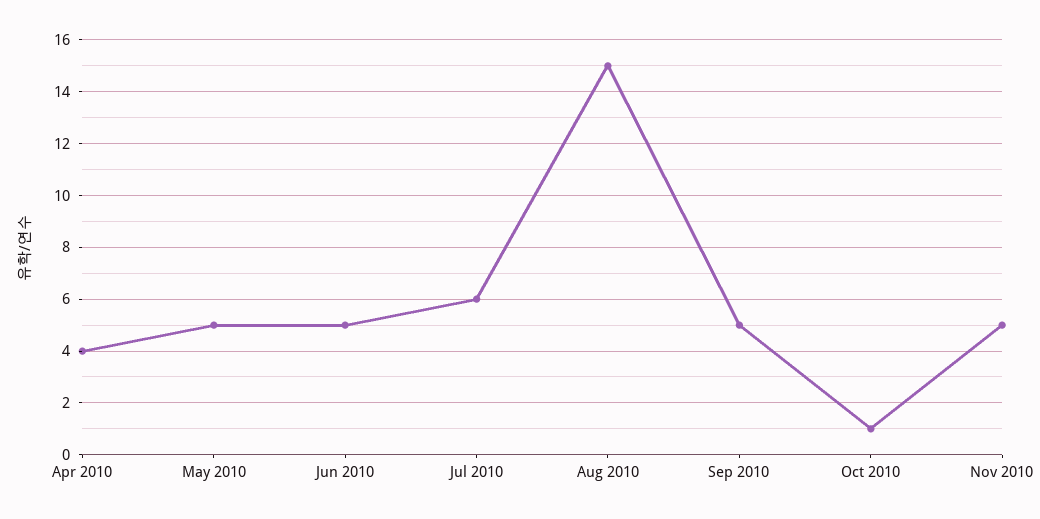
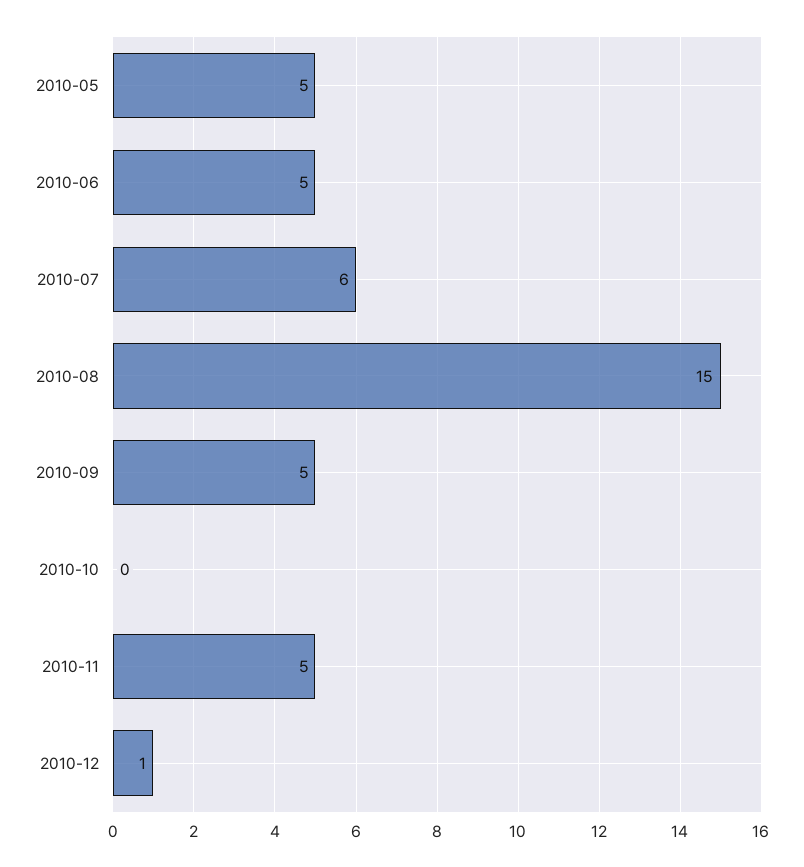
Apr 2010: 4 -> none
Oct 2010: 1 -> 0
2010-12: none -> 1

